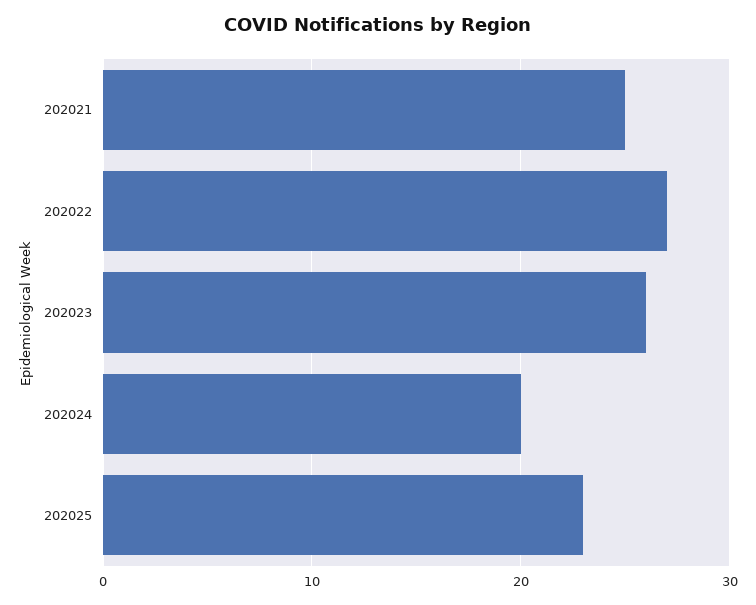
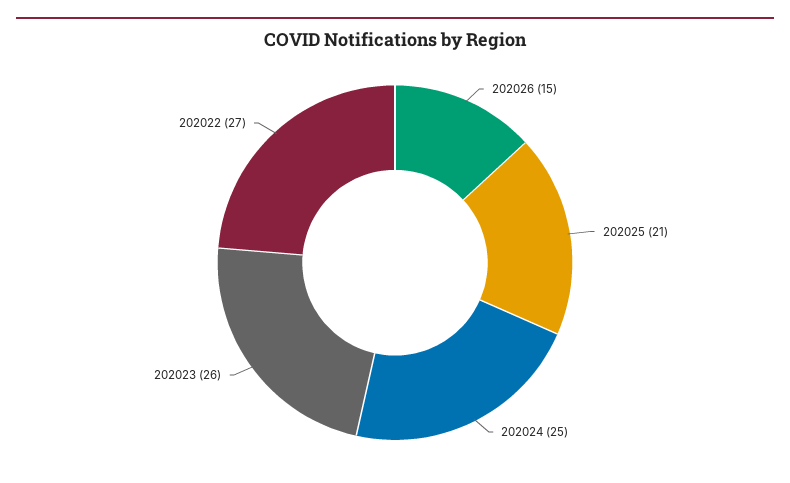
202021: 25 -> none
202024: 20 -> 25
202025: 23 -> 21
202026: none -> 15

